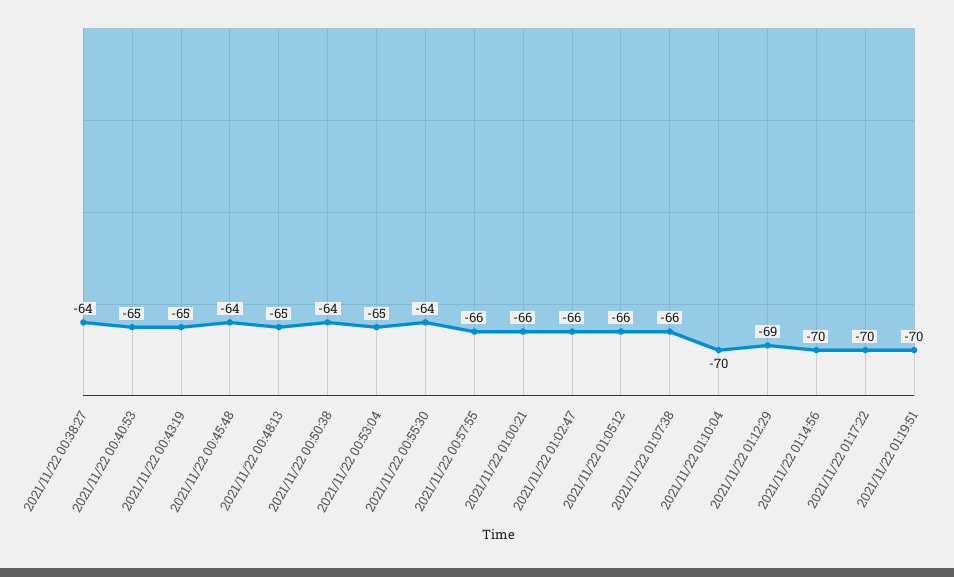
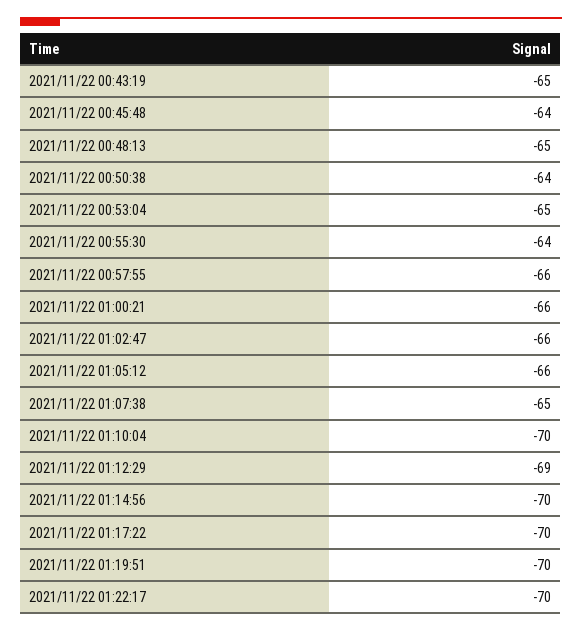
2021/11/22 00:38:27: -64 -> none
2021/11/22 00:40:53: -65 -> none
2021/11/22 01:07:38: -66 -> -65
2021/11/22 01:22:17: none -> -70

